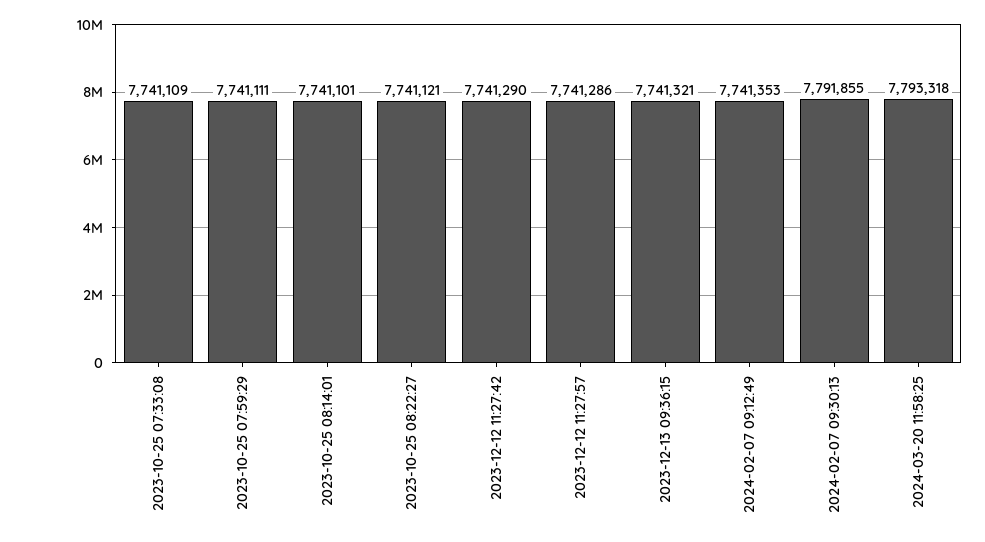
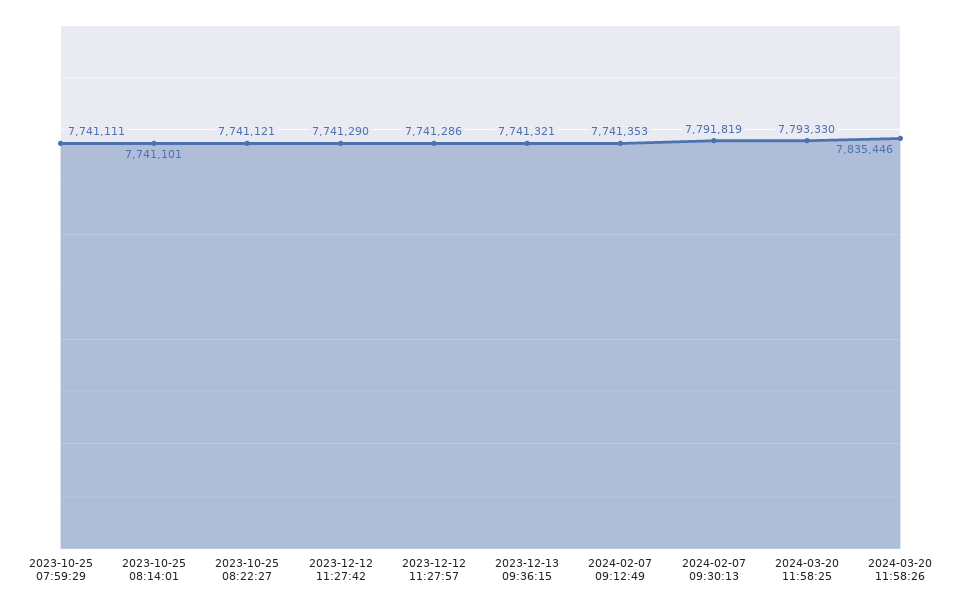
2023-10-25 07:33:08: 7741109 -> none
2024-02-07 09:30:13: 7791855 -> 7791819
2024-03-20 11:58:25: 7793318 -> 7793330
2024-03-20 11:58:26: none -> 7835446

